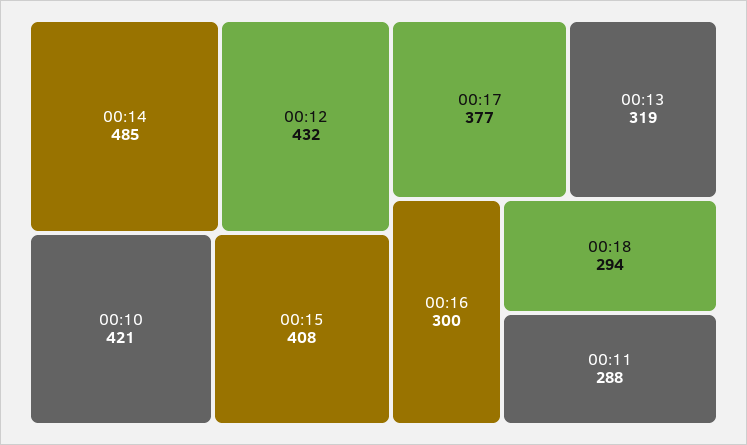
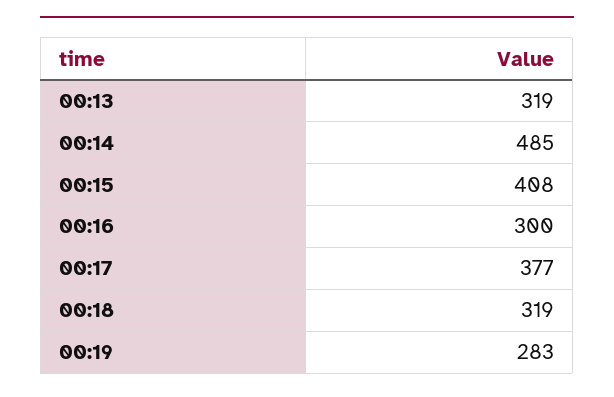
00:12: 432 -> none
00:10: 421 -> none
00:18: 294 -> 319
00:11: 288 -> none
00:19: none -> 283

